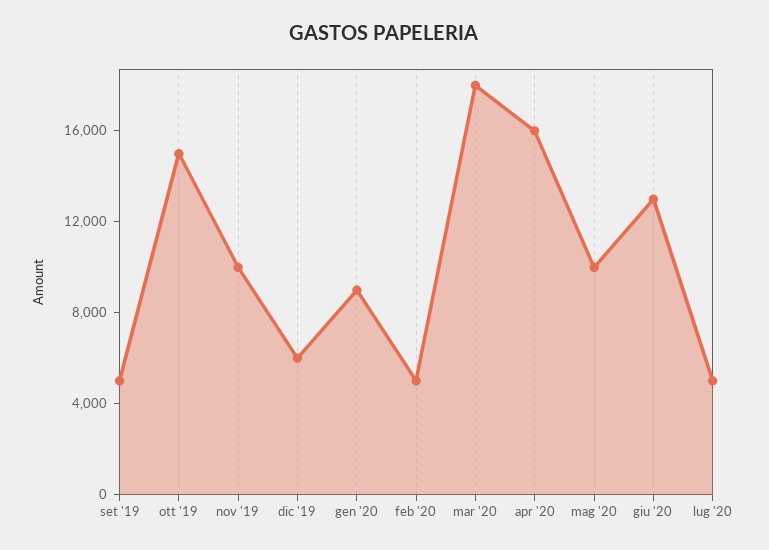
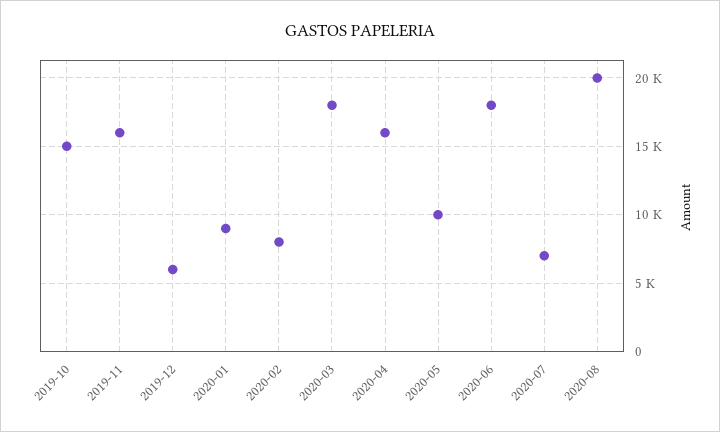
set '19: 5000 -> none
nov '19: 10000 -> 16000
feb '20: 5000 -> 8000
giu '20: 13000 -> 18000
lug '20: 5000 -> 7000
2020-08: none -> 20000

